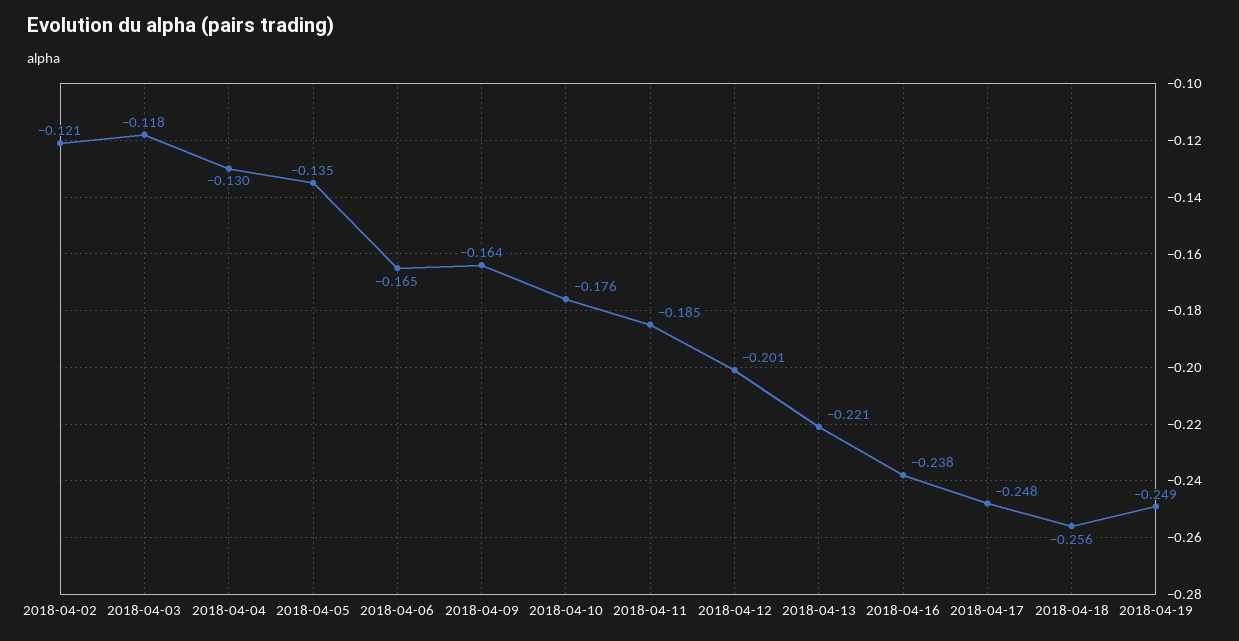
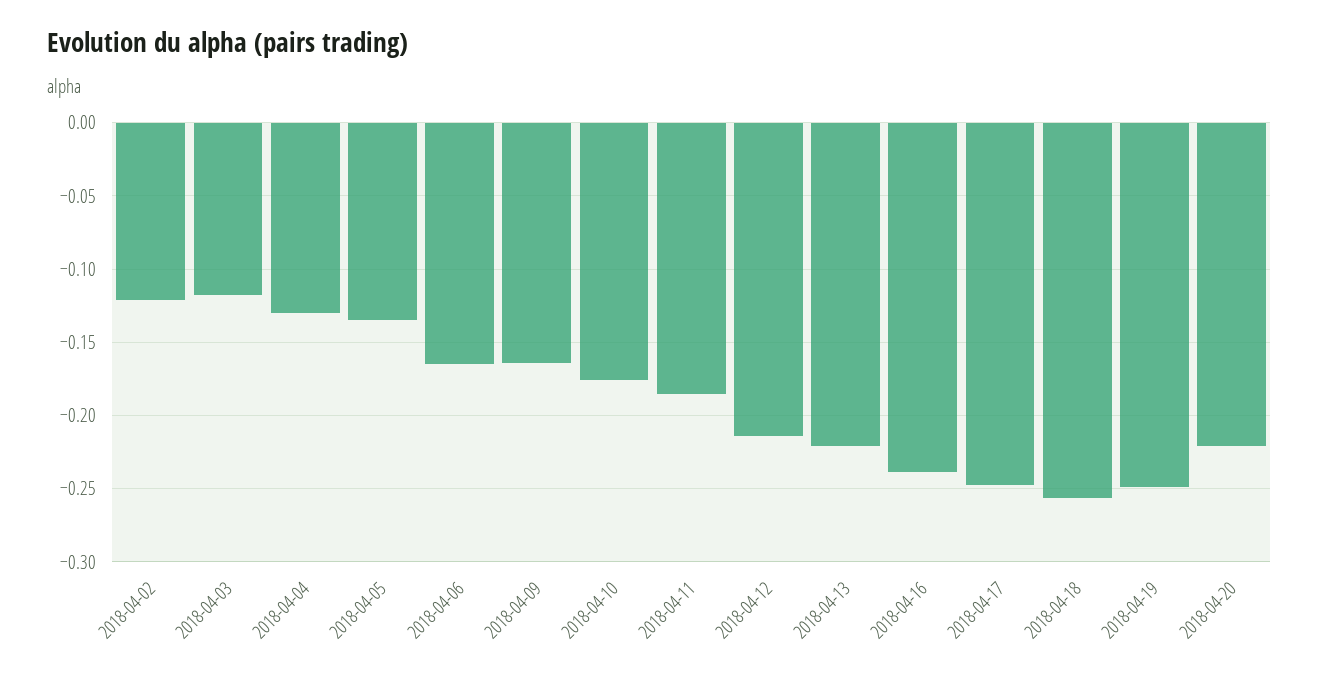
2018-04-12: -0.201 -> -0.215
2018-04-20: none -> -0.22

